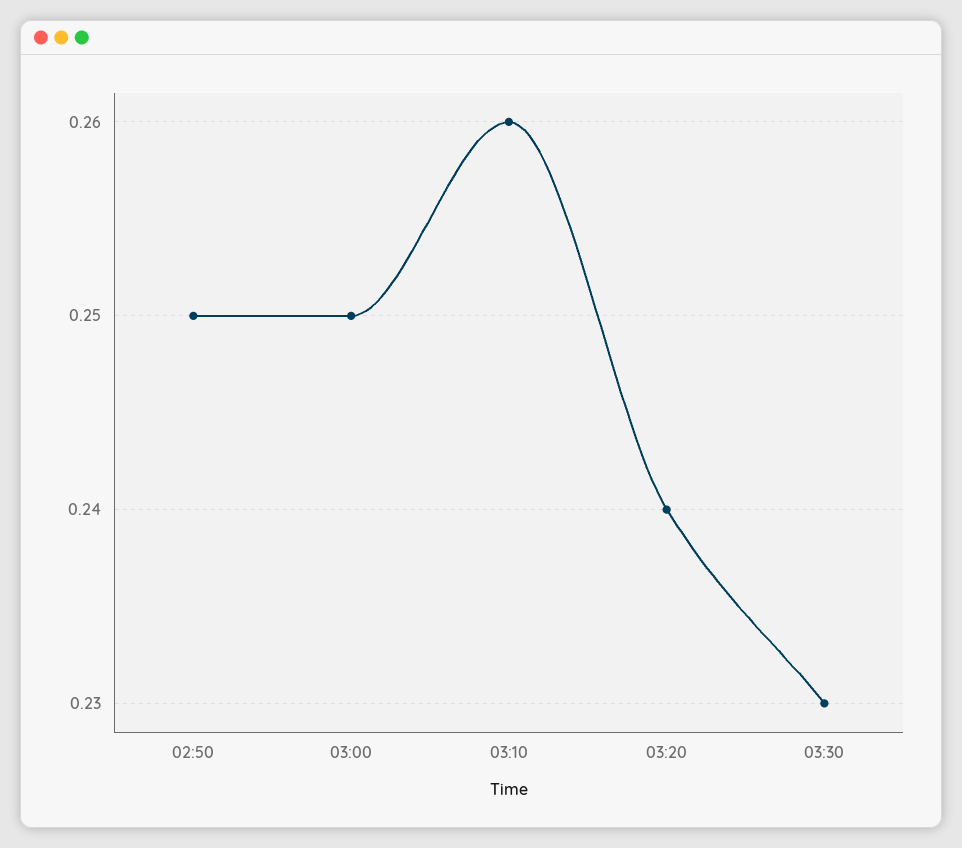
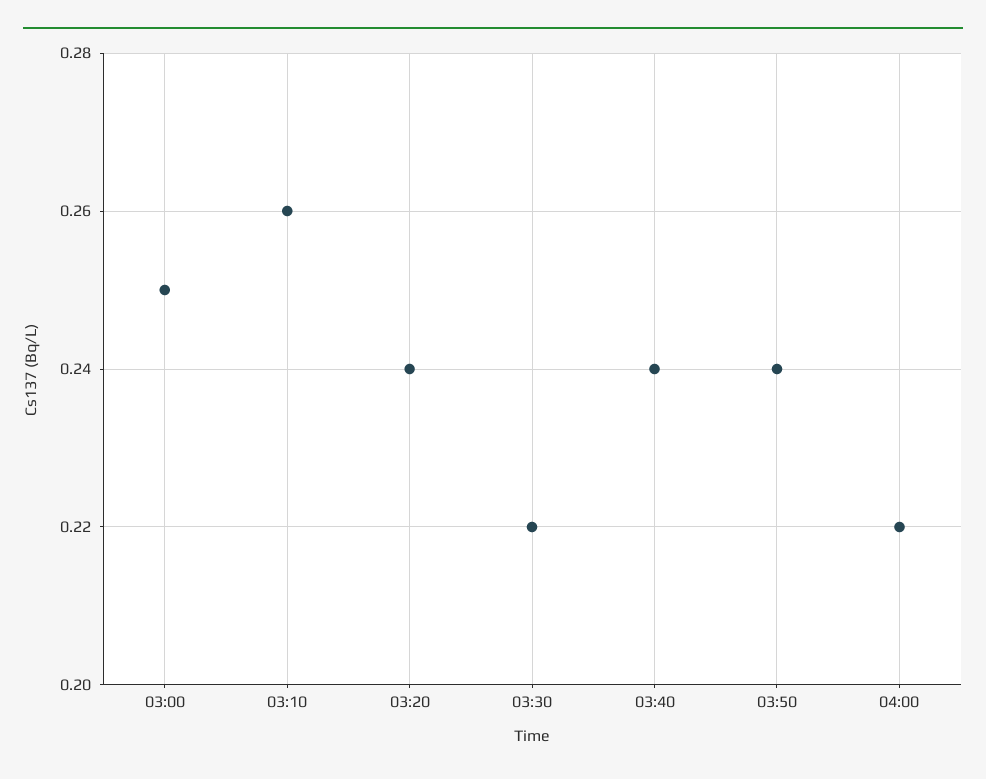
02:50: 0.25 -> none
03:30: 0.23 -> 0.22
03:40: none -> 0.24
03:50: none -> 0.24
04:00: none -> 0.22

